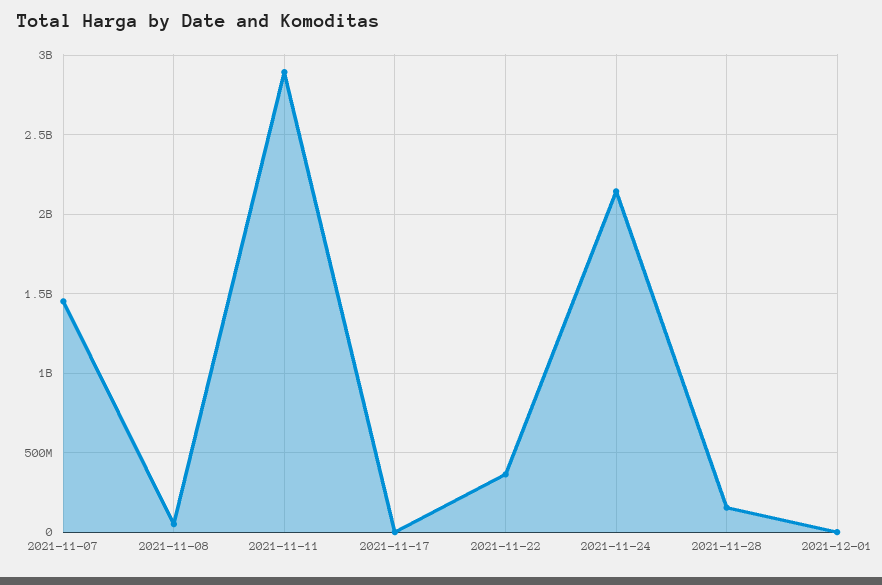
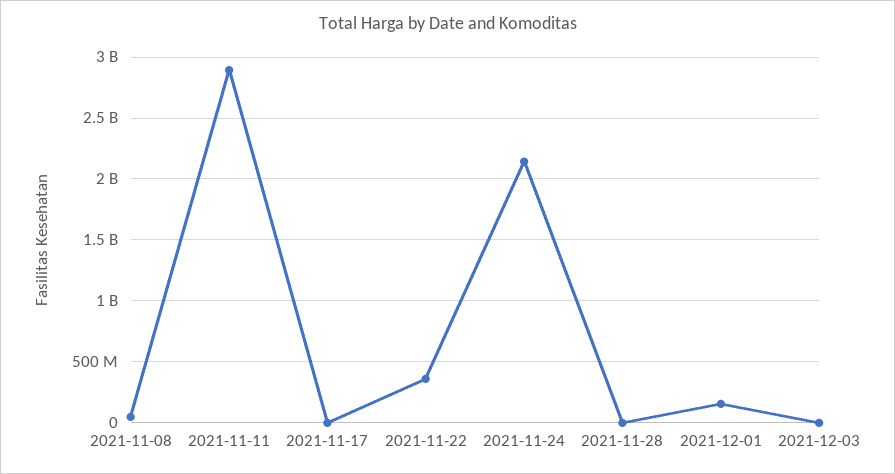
2021-11-07: 1450000000 -> none
2021-11-28: 150000000 -> 0
2021-12-01: 0 -> 150000000
2021-12-03: none -> 0

